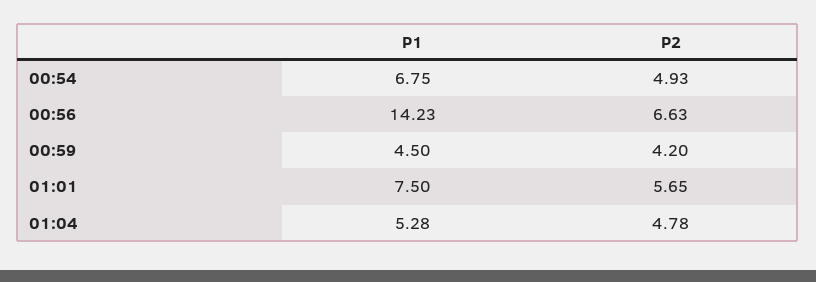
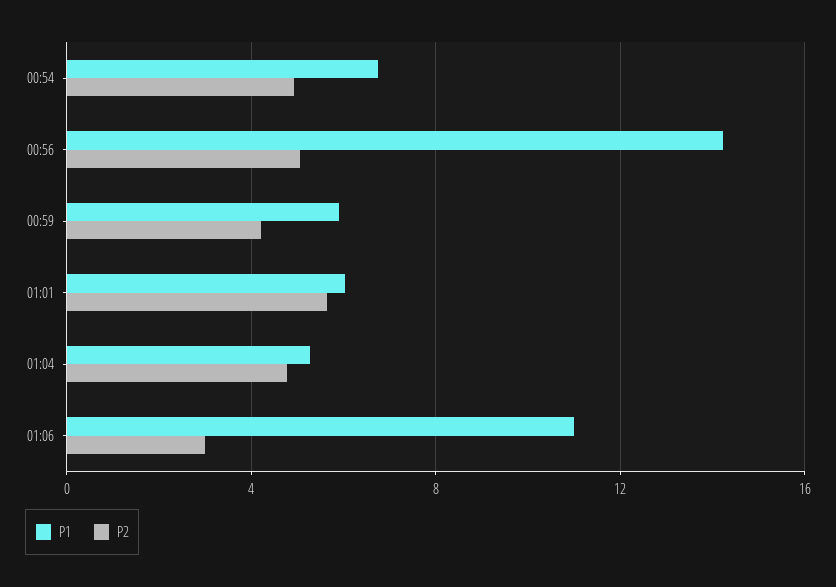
P2, 00:56: 6.63 -> 5
P1, 00:59: 4.5 -> 6
P1, 01:01: 7.5 -> 6
P1, 01:06: none -> 11
P2, 01:06: none -> 3

